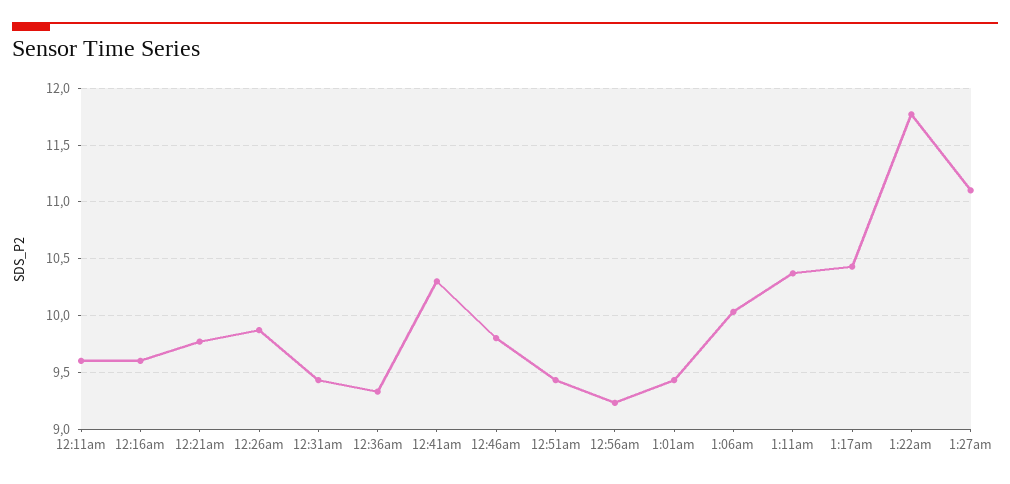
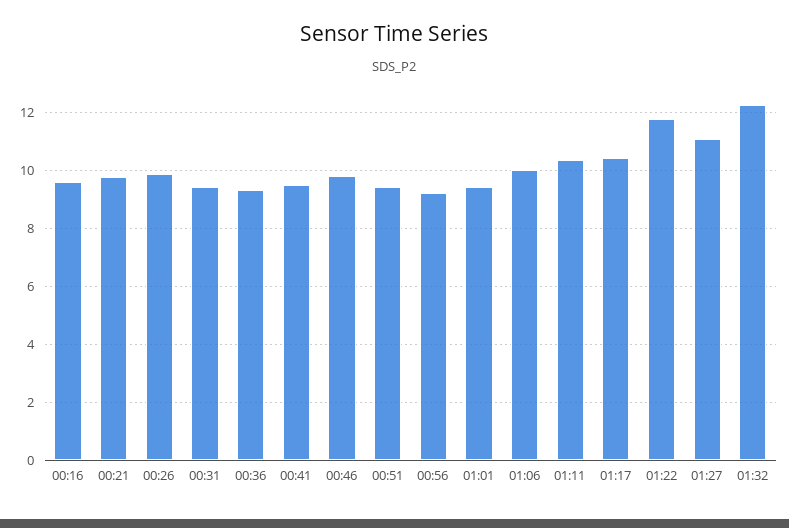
12:11am: 9.6 -> none
12:41am: 10.3 -> 9.5
01:32: none -> 12.25

